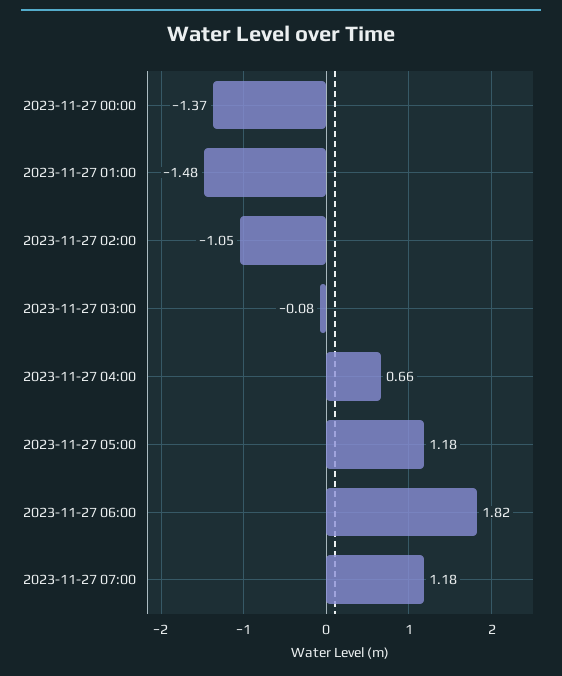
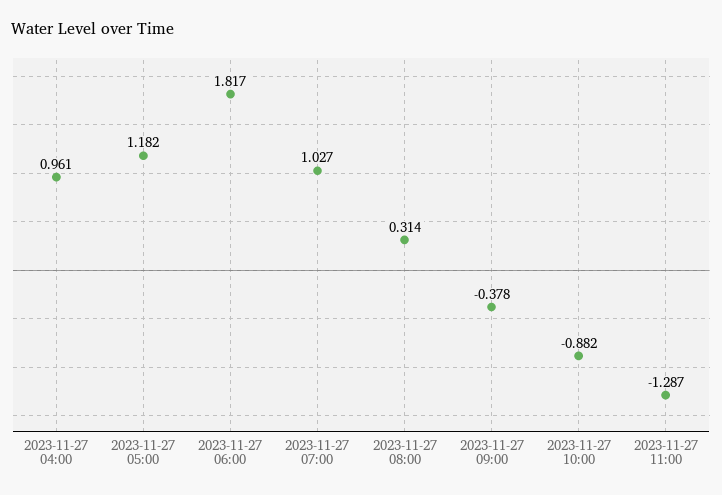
2023-11-27 00:00: -1.37 -> none
2023-11-27 01:00: -1.48 -> none
2023-11-27 02:00: -1.05 -> none
2023-11-27 03:00: -0.08 -> none
2023-11-27 04:00: 0.66 -> 0.961
2023-11-27 07:00: 1.18 -> 1.027
2023-11-27 08:00: none -> 0.314
2023-11-27 09:00: none -> -0.378
2023-11-27 10:00: none -> -0.882
2023-11-27 11:00: none -> -1.287

